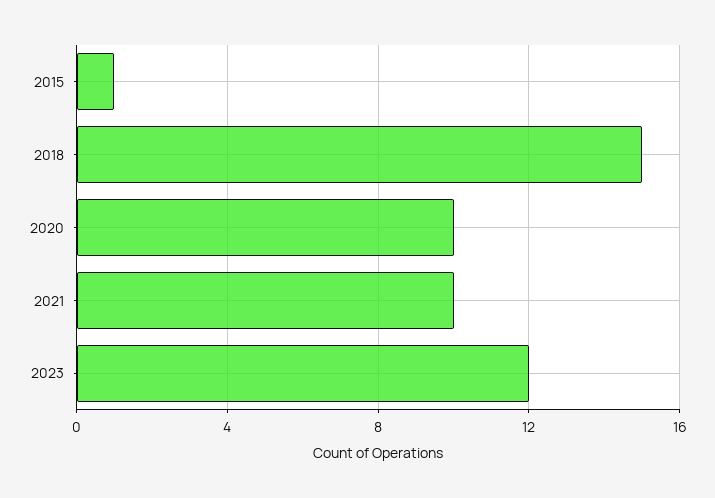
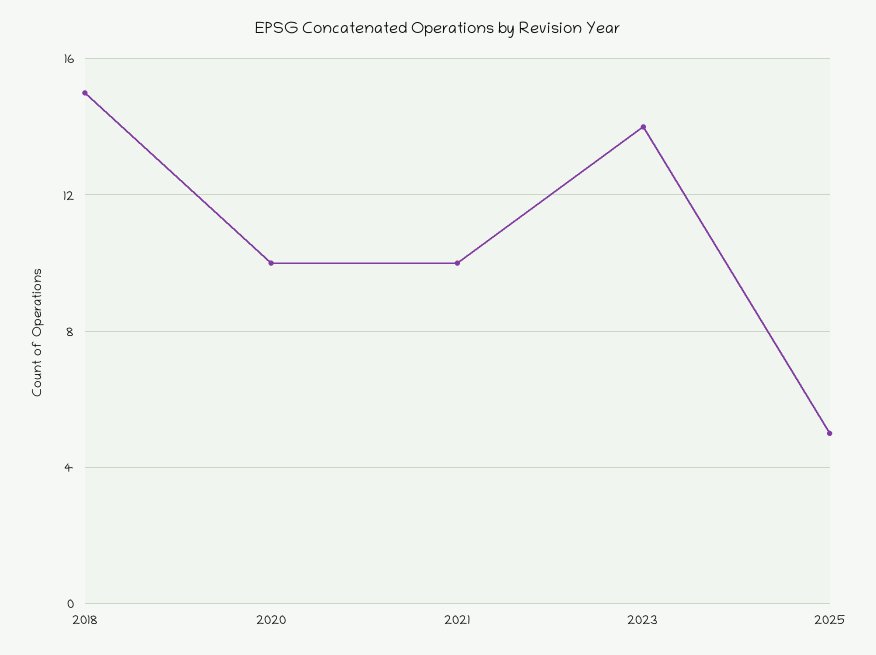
2015: 1 -> none
2023: 12 -> 14
2025: none -> 5

